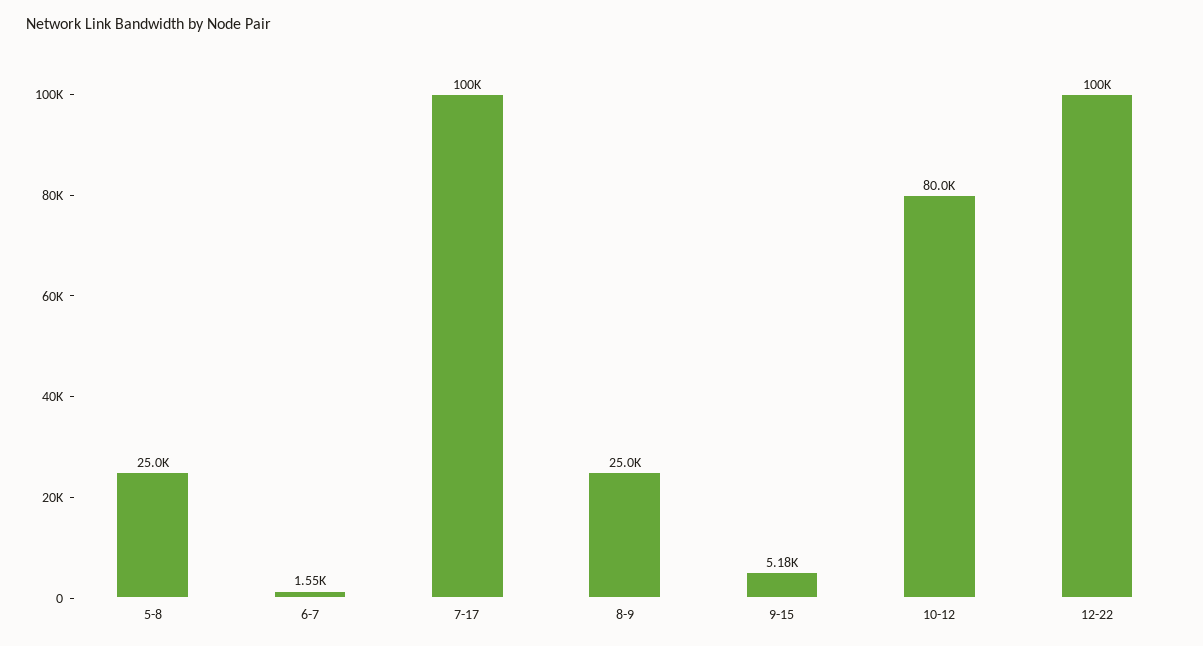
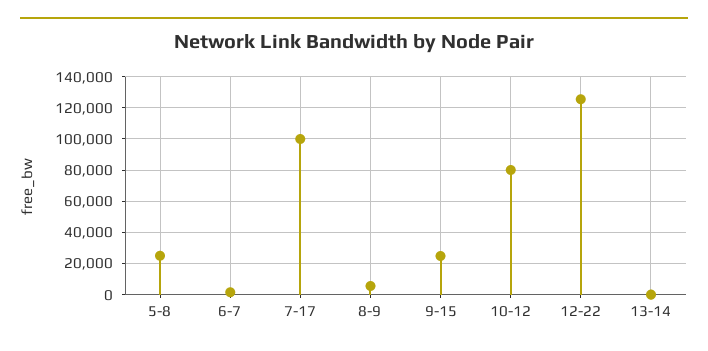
8-9: 25000 -> 5000
9-15: 5180 -> 25000
12-22: 100000 -> 125000
13-14: none -> 0

